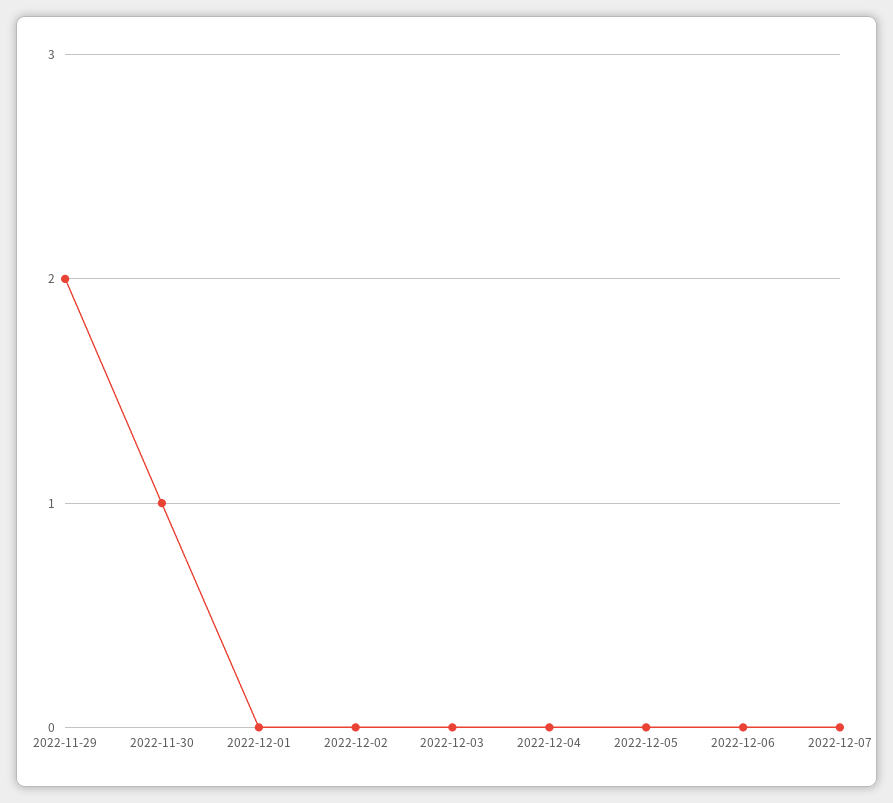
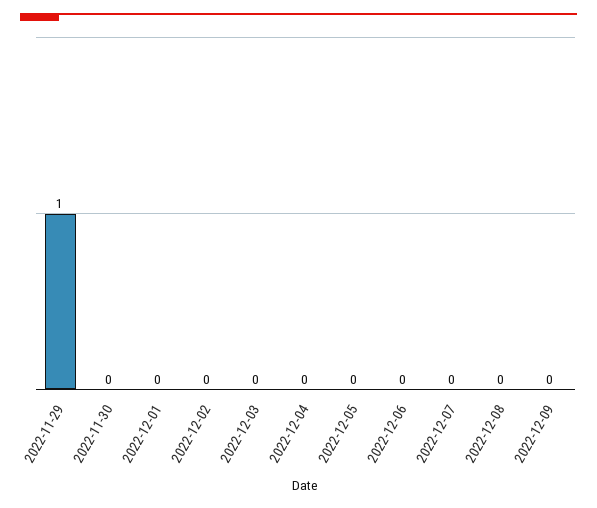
2022-11-29: 2 -> 1
2022-11-30: 1 -> 0
2022-12-08: none -> 0
2022-12-09: none -> 0

